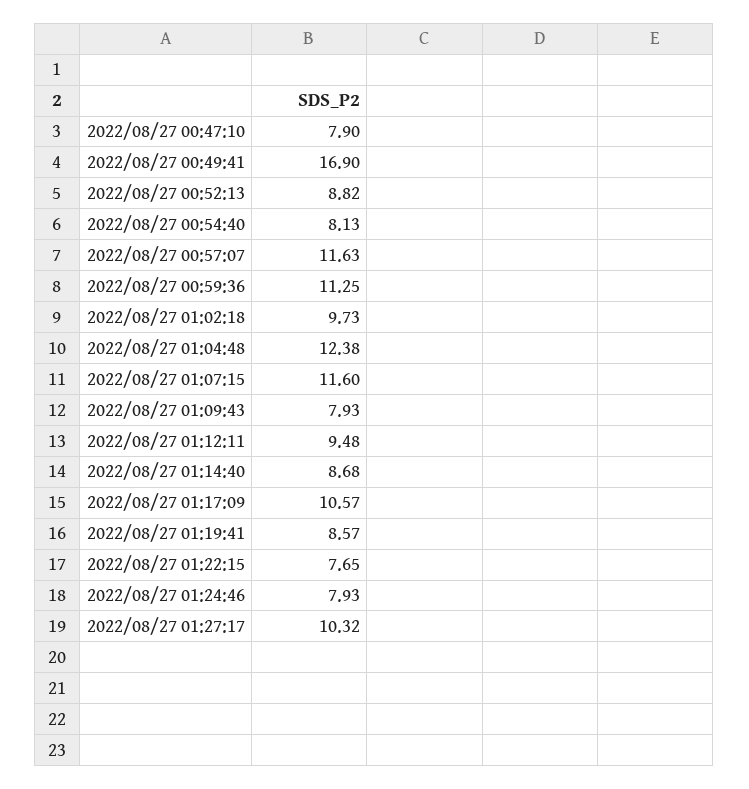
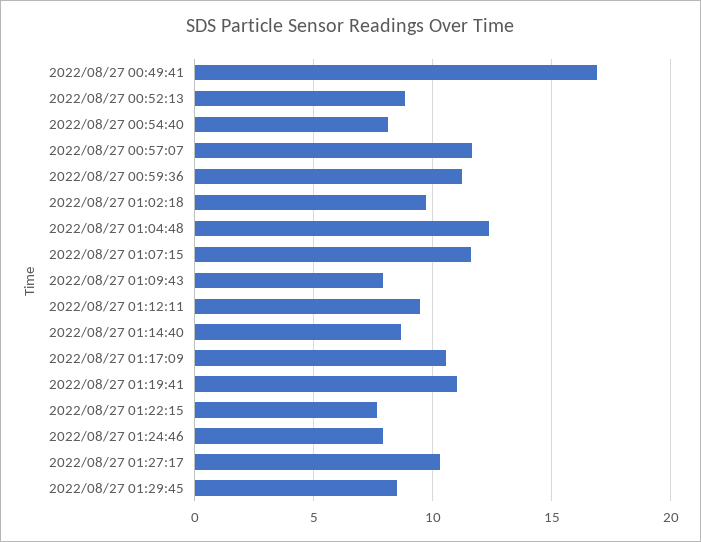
2022/08/27 00:47:10: 7.9 -> none
2022/08/27 01:19:41: 8.57 -> 11
2022/08/27 01:29:45: none -> 8.5

